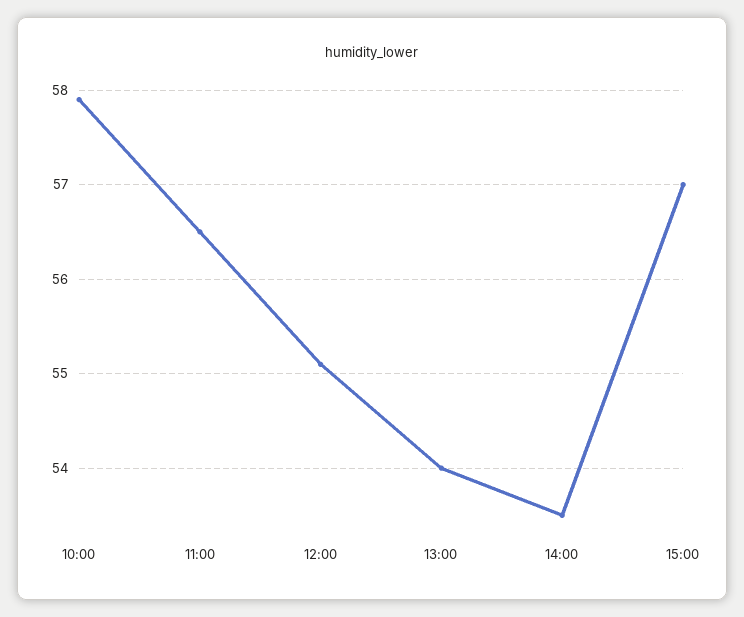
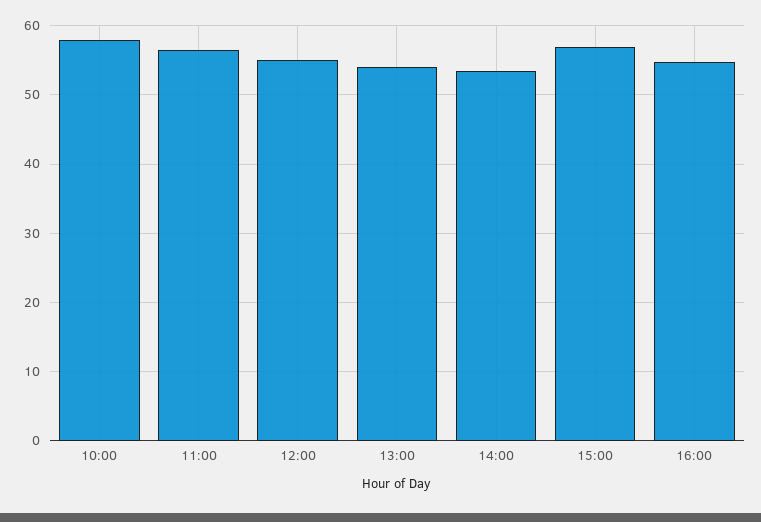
16:00: none -> 55

